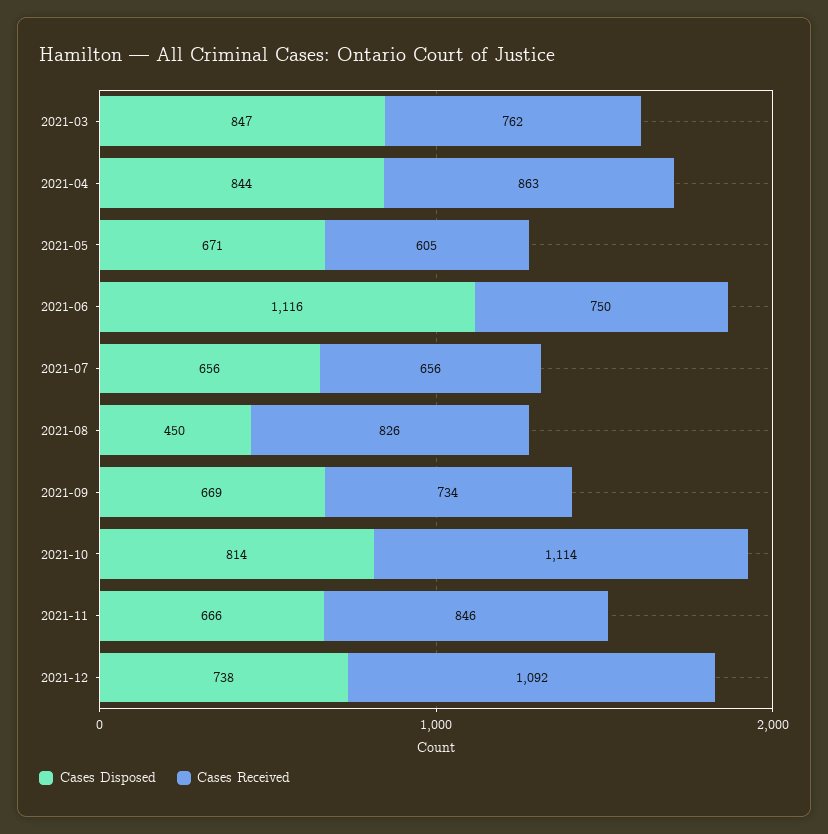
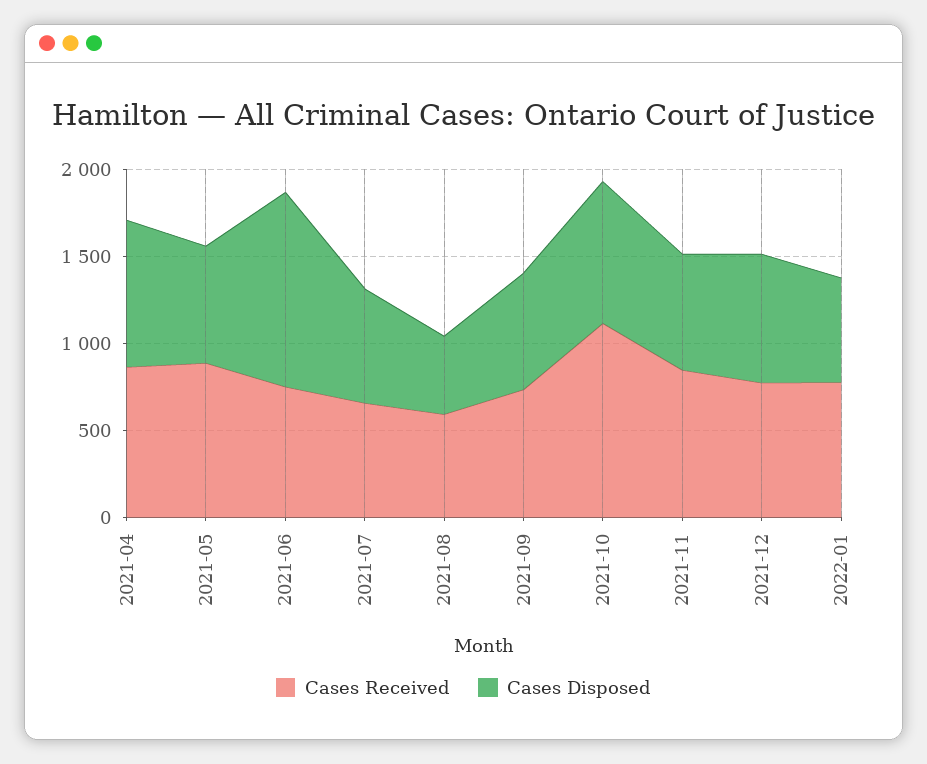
Cases Disposed, 2021-03: 847 -> none
Cases Received, 2021-03: 762 -> none
Cases Received, 2021-05: 605 -> 900
Cases Received, 2021-08: 826 -> 600
Cases Received, 2021-12: 1092 -> 800
Cases Received, 2022-01: none -> 800
Cases Disposed, 2022-01: none -> 600

